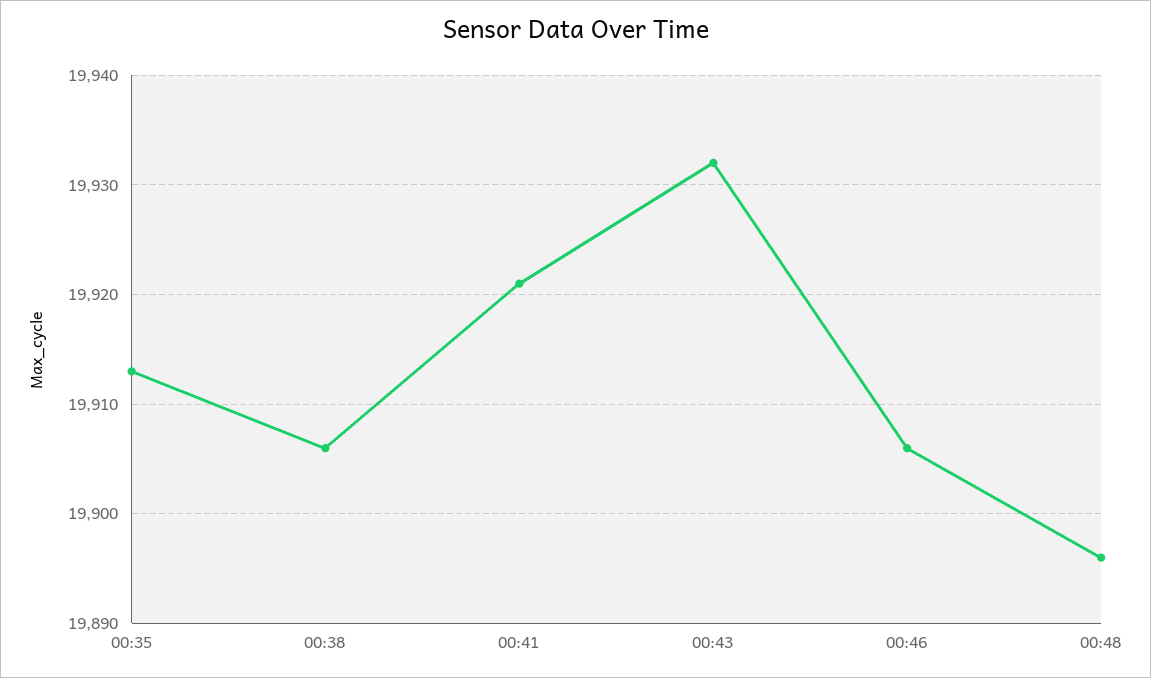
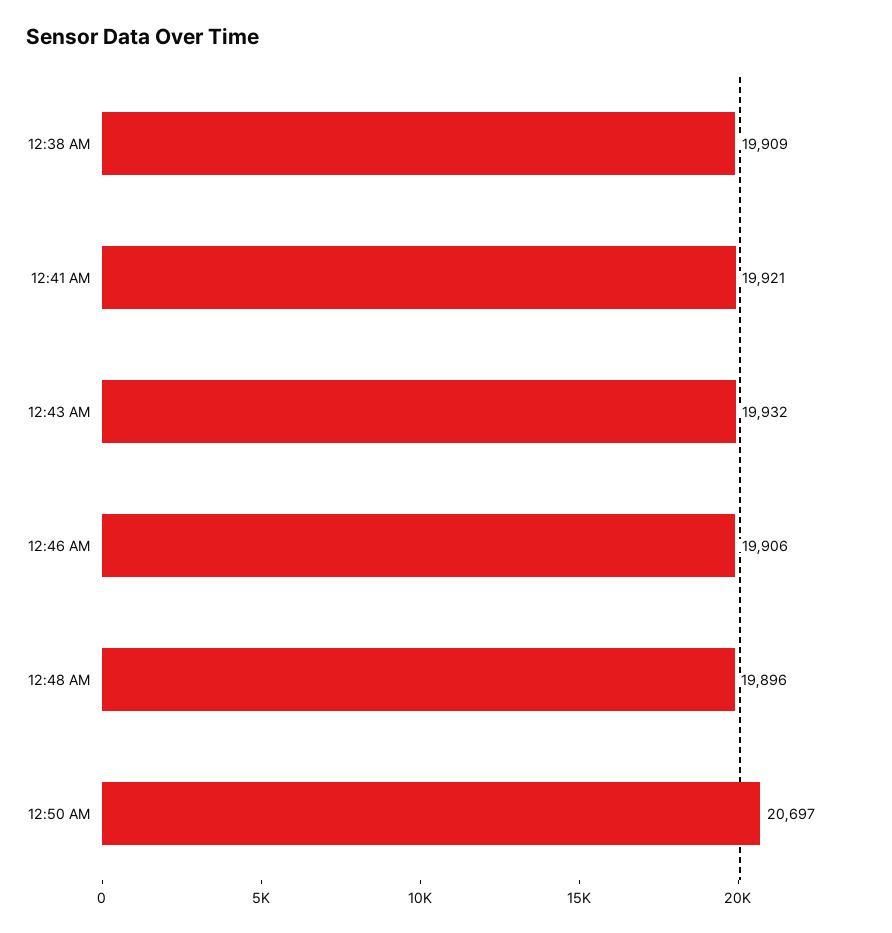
00:35: 19913 -> none
00:38: 19906 -> 19909
12:50 AM: none -> 20697

